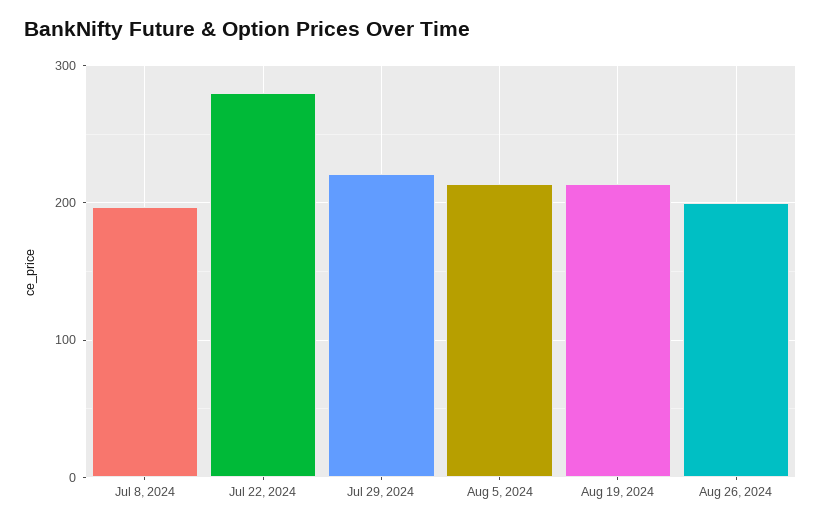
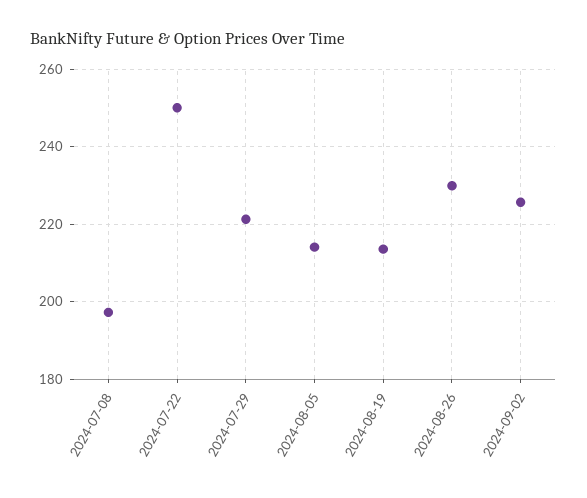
Jul 22, 2024: 280 -> 250
Aug 26, 2024: 200 -> 230
2024-09-02: none -> 226

